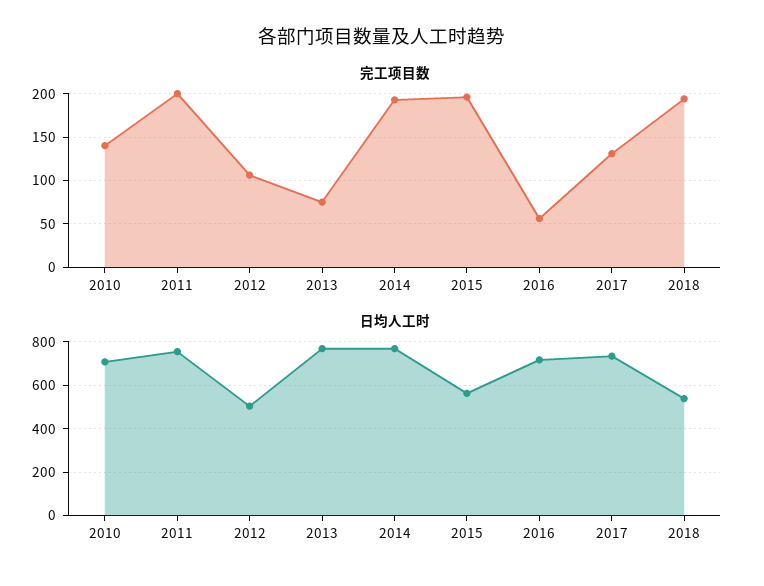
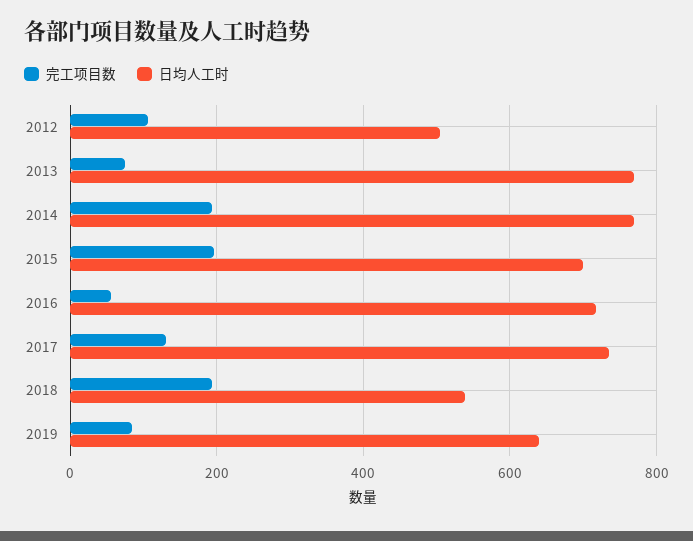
完工项目数, 2010: 140 -> none
完工项目数, 2011: 200 -> none
日均人工时, 2010: 700 -> none
日均人工时, 2011: 750 -> none
日均人工时, 2015: 550 -> 700
完工项目数, 2019: none -> 80
日均人工时, 2019: none -> 640

